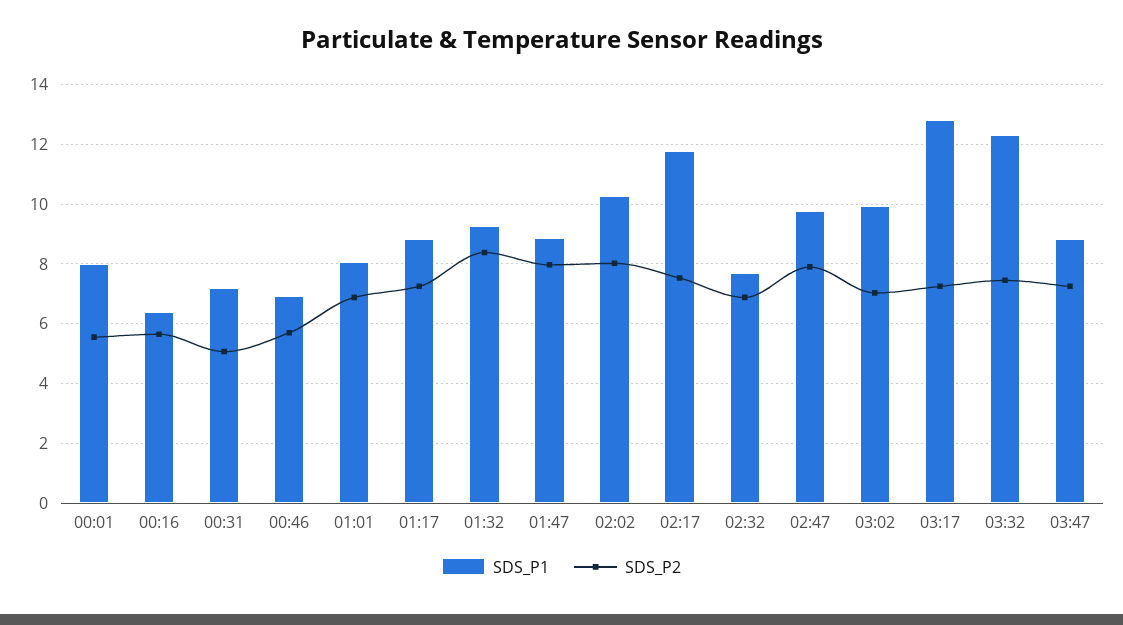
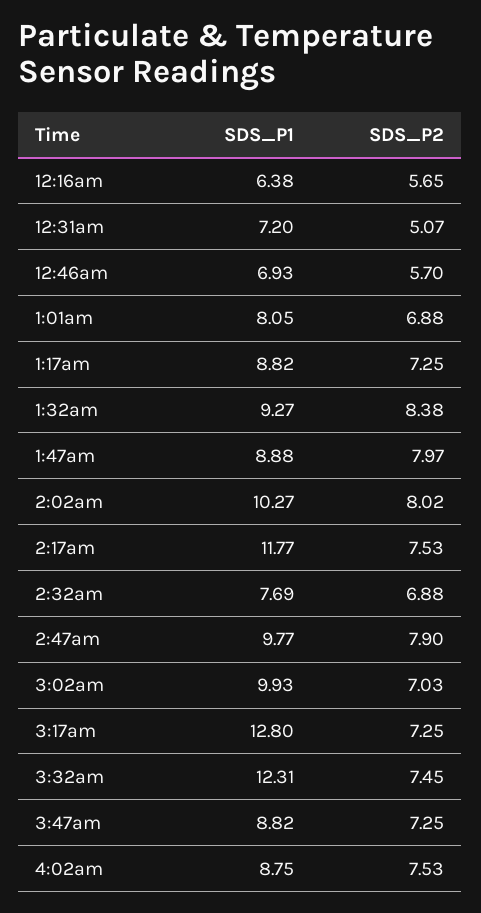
SDS_P1, 00:01: 8 -> none
SDS_P2, 00:01: 5.5 -> none
SDS_P1, 4:02am: none -> 8.75
SDS_P2, 4:02am: none -> 7.53

